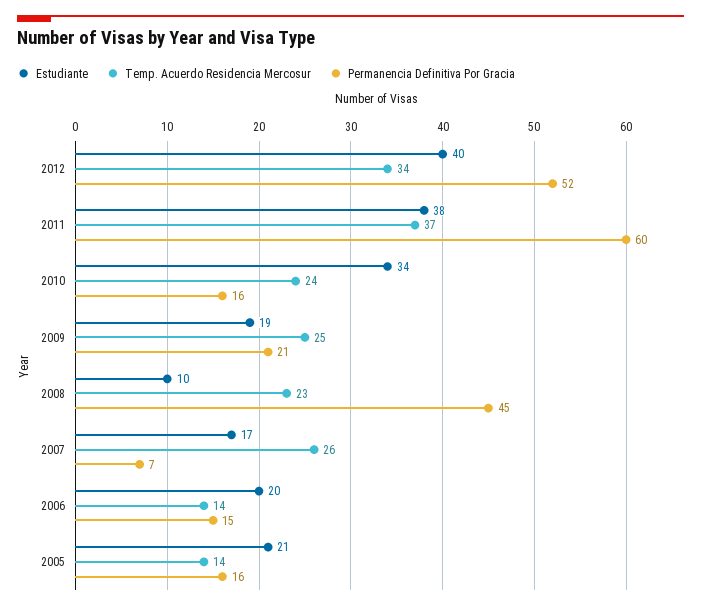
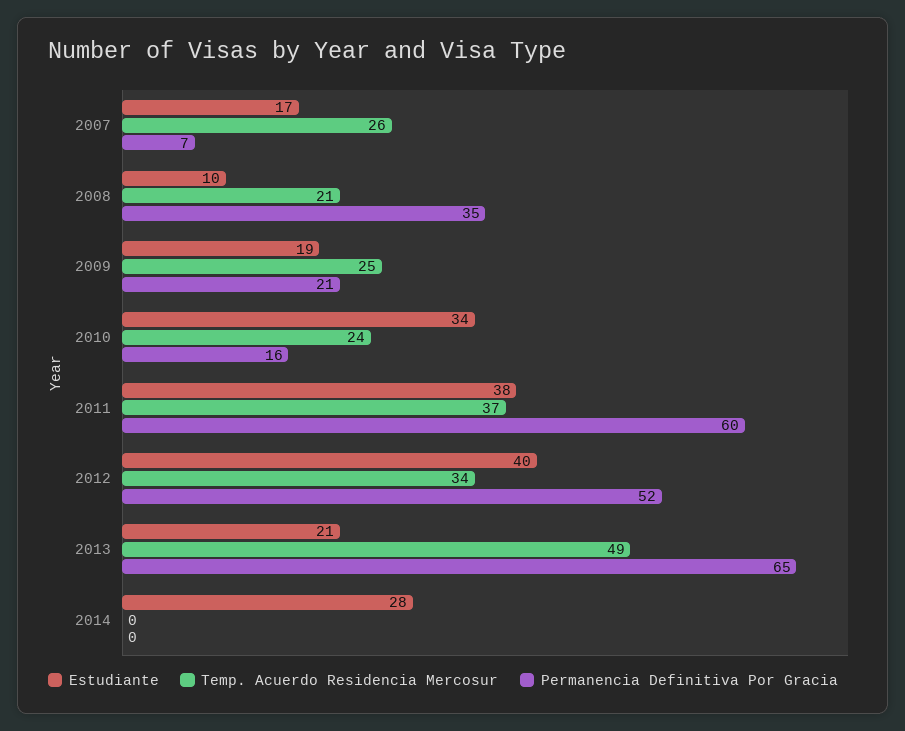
Temp. Acuerdo Residencia Mercosur, 2008: 23 -> 21
Permanencia Definitiva Por Gracia, 2008: 45 -> 35
Estudiante, 2006: 20 -> none
Temp. Acuerdo Residencia Mercosur, 2006: 14 -> none
Permanencia Definitiva Por Gracia, 2006: 15 -> none
Estudiante, 2005: 21 -> none
Temp. Acuerdo Residencia Mercosur, 2005: 14 -> none
Permanencia Definitiva Por Gracia, 2005: 16 -> none
Estudiante, 2013: none -> 21
Temp. Acuerdo Residencia Mercosur, 2013: none -> 49
Permanencia Definitiva Por Gracia, 2013: none -> 65
Estudiante, 2014: none -> 28
Temp. Acuerdo Residencia Mercosur, 2014: none -> 0
Permanencia Definitiva Por Gracia, 2014: none -> 0

